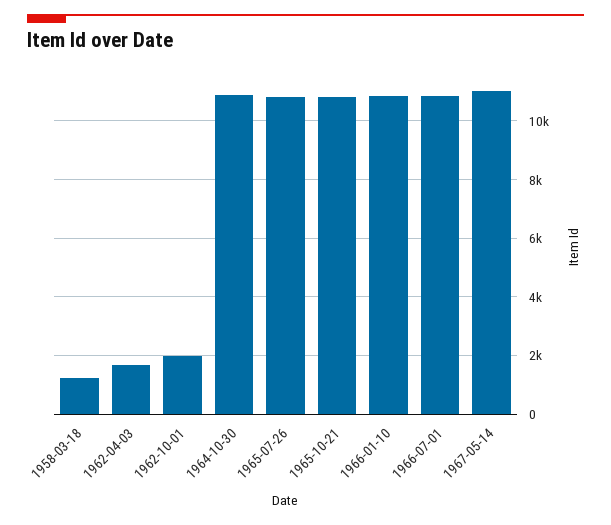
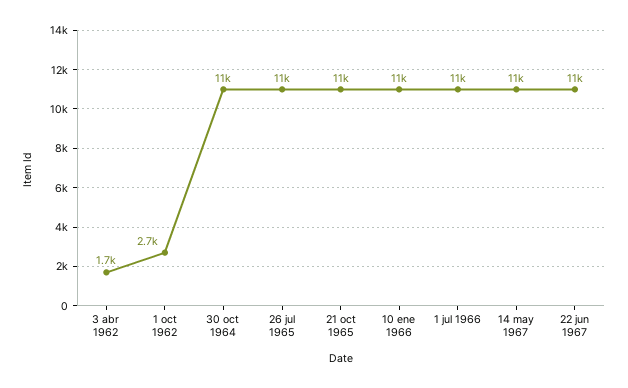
1958-03-18: 1250 -> none
1962-10-01: 2000 -> 2700
22 jun 1967: none -> 11000

